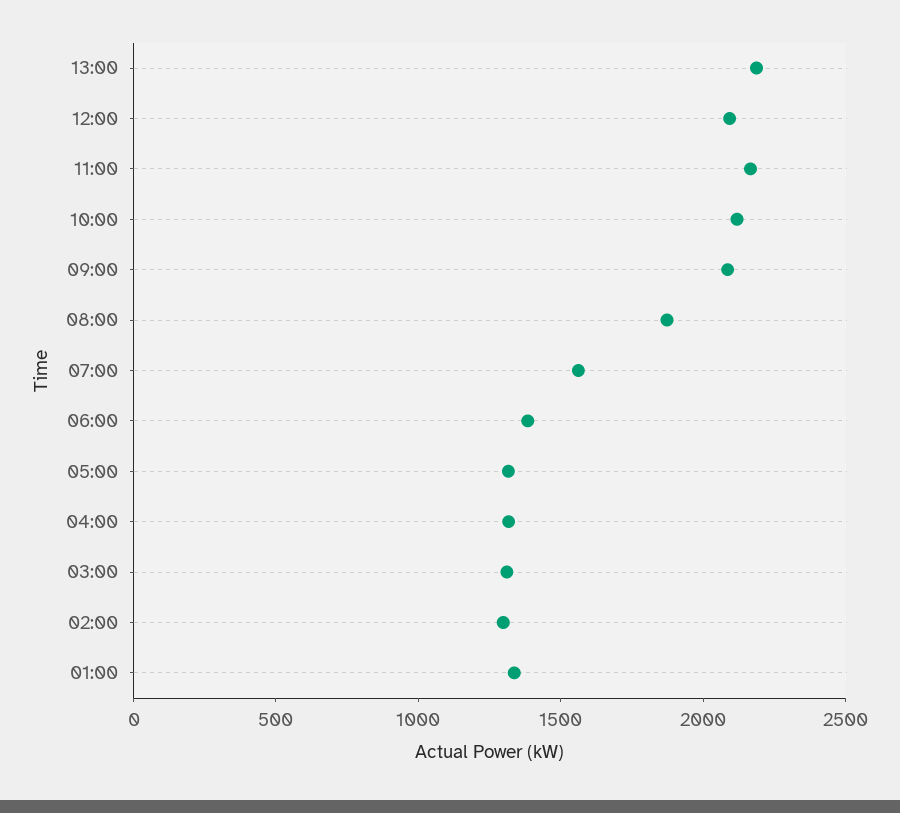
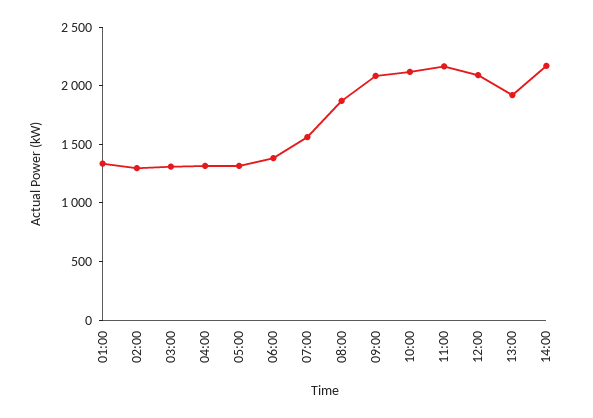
13:00: 2200 -> 1900
14:00: none -> 2200

